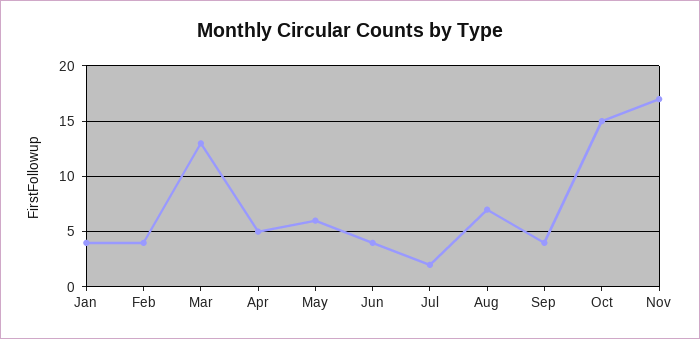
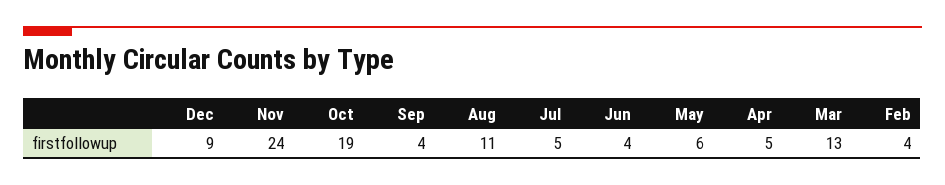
Jan: 4 -> none
Jul: 2 -> 5
Aug: 7 -> 11
Oct: 15 -> 19
Nov: 17 -> 24
Dec: none -> 9

